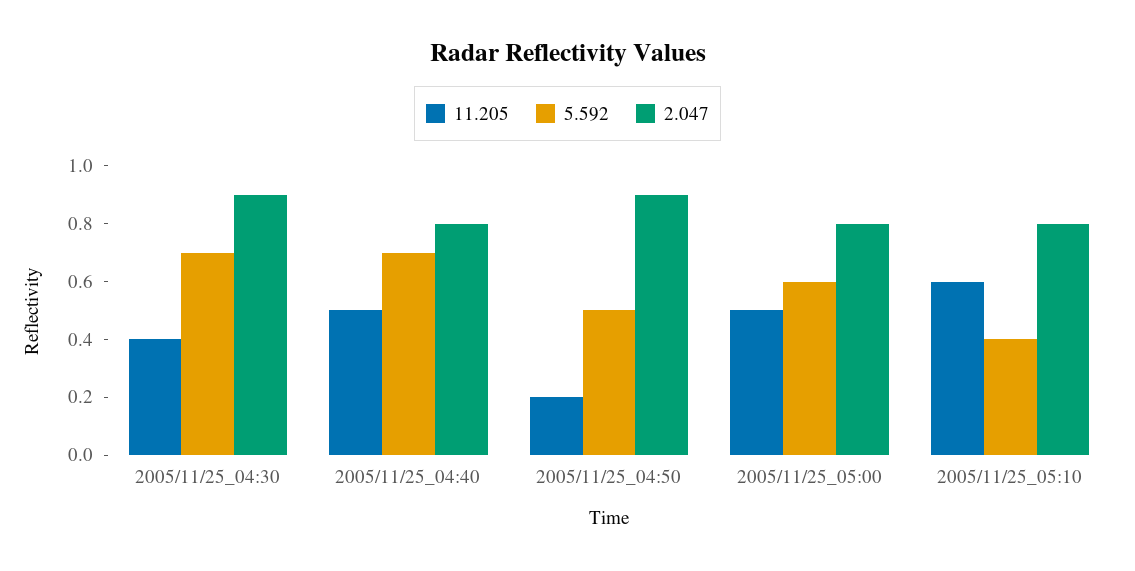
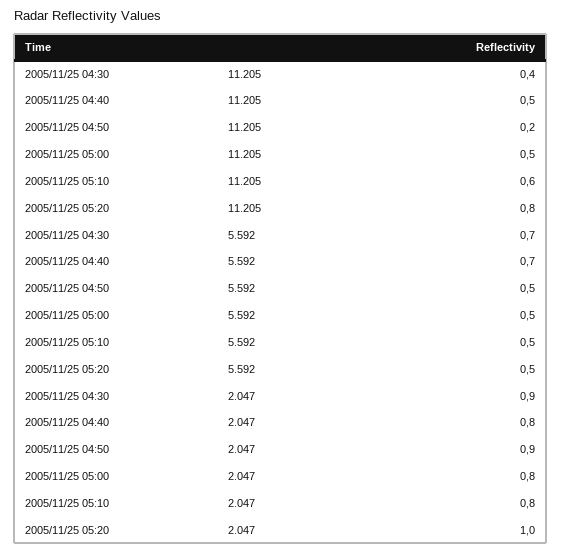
5.592, 2005/11/25_05:00: 0.6 -> 0.5
5.592, 2005/11/25_05:10: 0.4 -> 0.5
11.205, 2005/11/25 05:20: none -> 0.8
5.592, 2005/11/25 05:20: none -> 0.5
2.047, 2005/11/25 05:20: none -> 1

